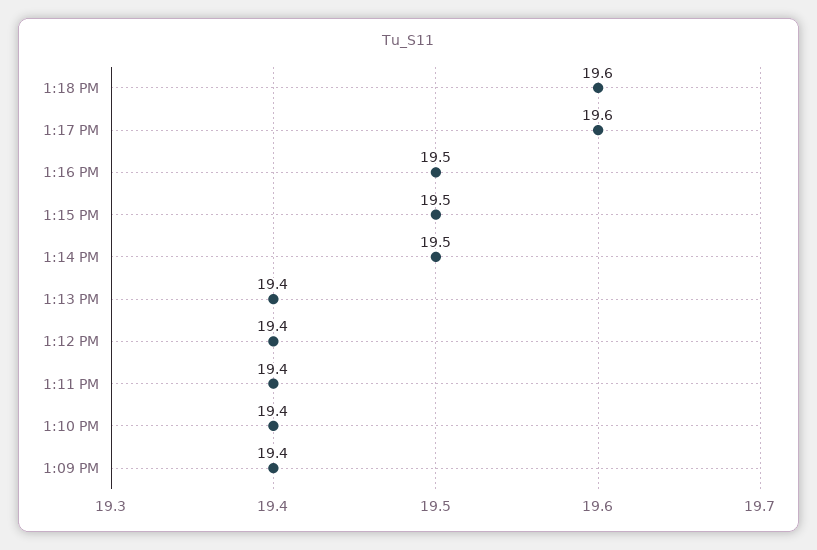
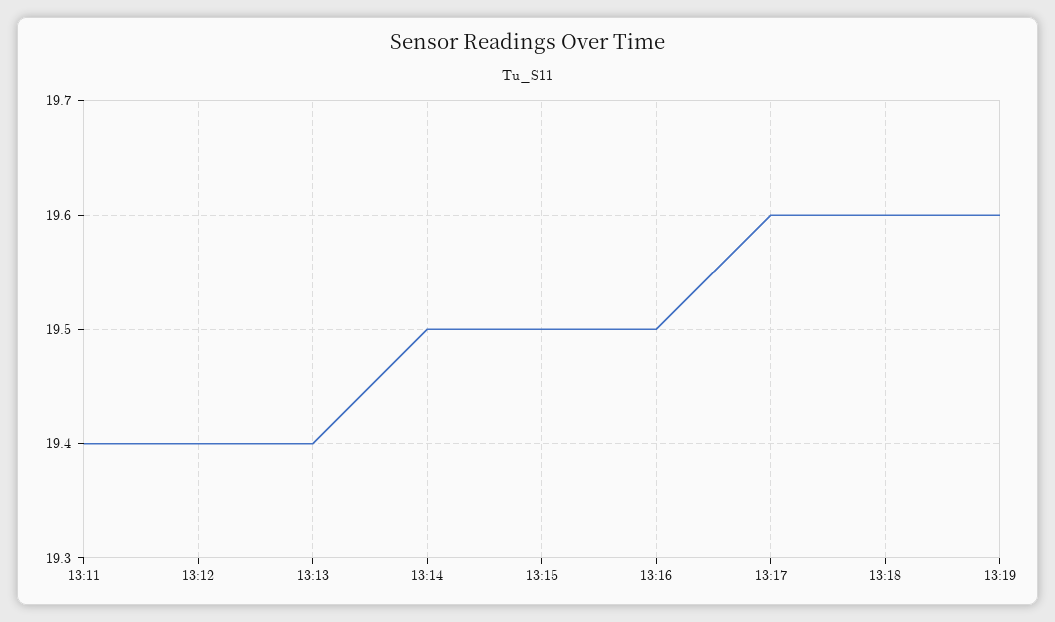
1:10 PM: 19.4 -> none
1:09 PM: 19.4 -> none
13:19: none -> 19.6

